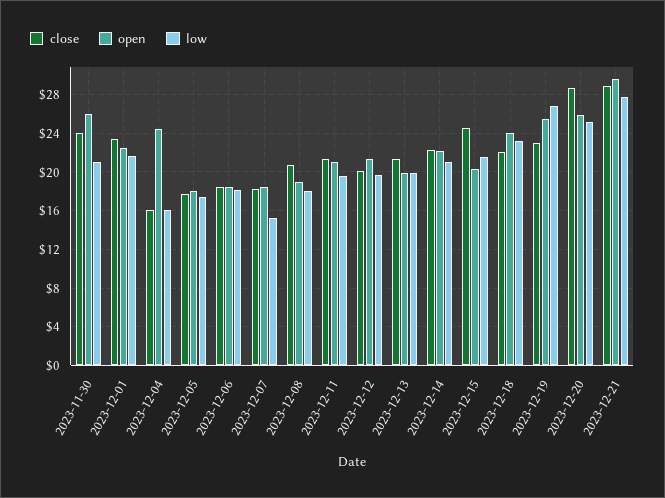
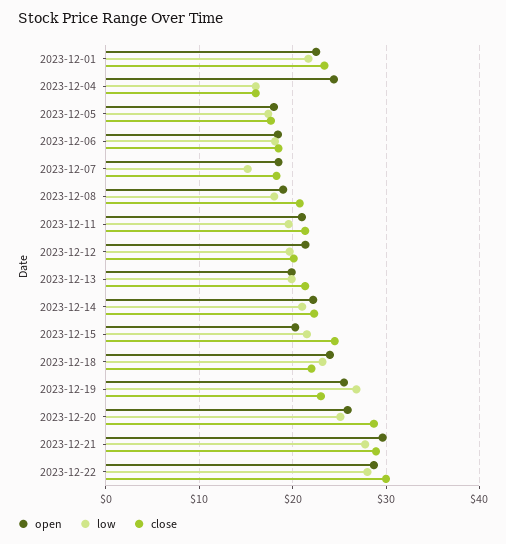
close, 2023-11-30: 24 -> none
open, 2023-11-30: 26 -> none
low, 2023-11-30: 21 -> none
open, 2023-12-22: none -> 29
low, 2023-12-22: none -> 28
close, 2023-12-22: none -> 30

